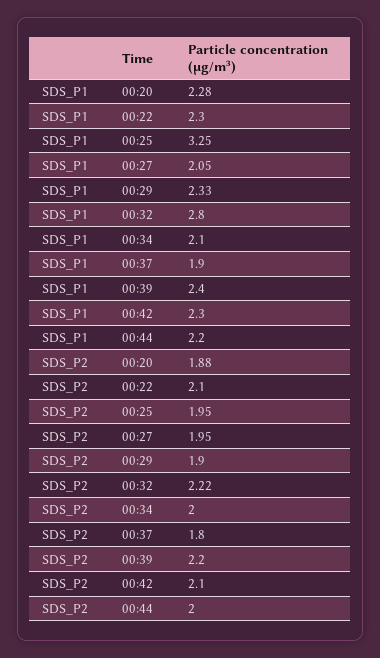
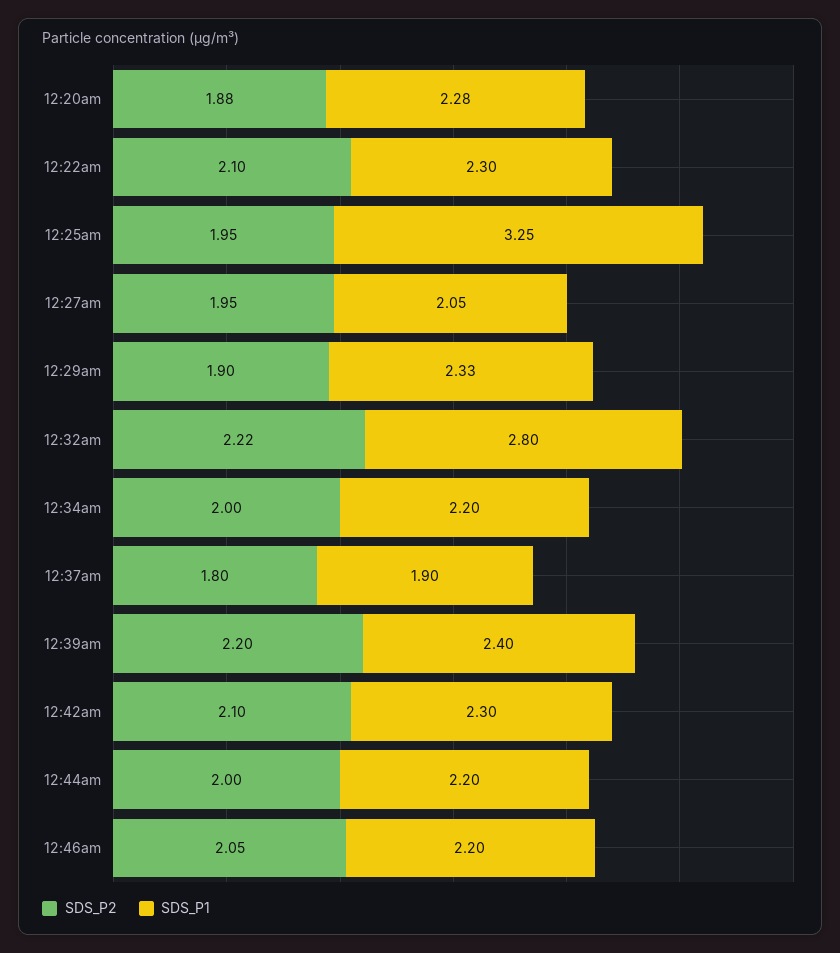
SDS_P1, 00:34: 2.1 -> 2.2
SDS_P2, 12:46am: none -> 2.05
SDS_P1, 12:46am: none -> 2.2

